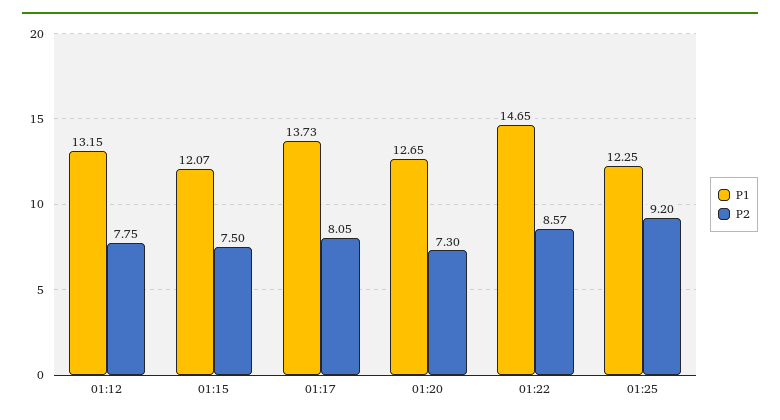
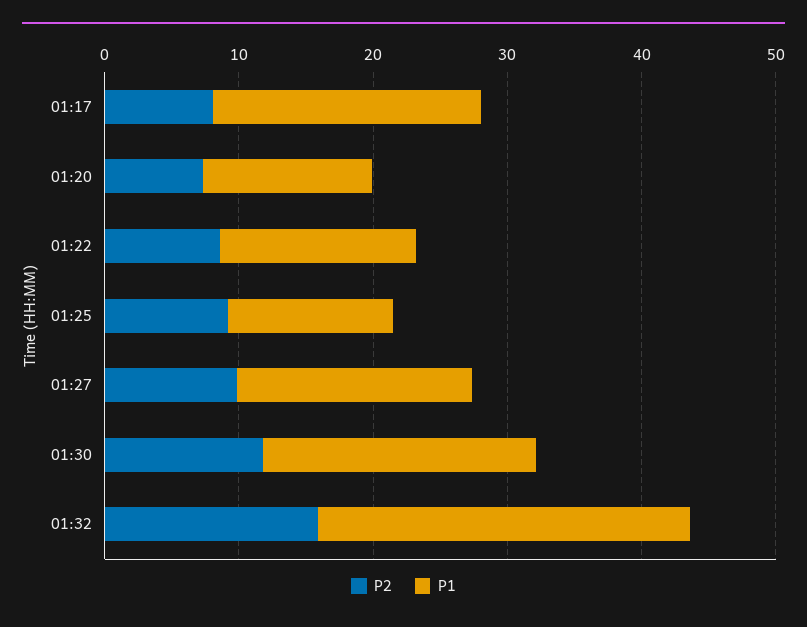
P1, 01:12: 13.15 -> none
P2, 01:12: 7.75 -> none
P1, 01:15: 12.07 -> none
P2, 01:15: 7.5 -> none
P1, 01:17: 13.73 -> 20
P2, 01:27: none -> 10
P1, 01:27: none -> 18
P2, 01:30: none -> 12
P1, 01:30: none -> 20
P2, 01:32: none -> 16
P1, 01:32: none -> 28

